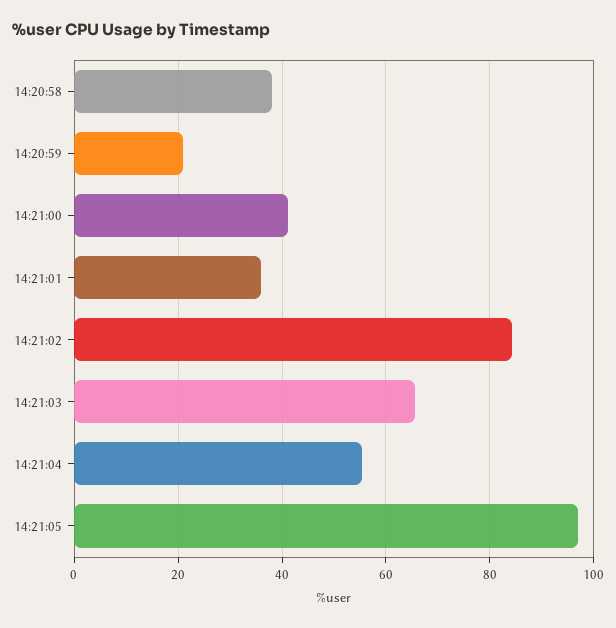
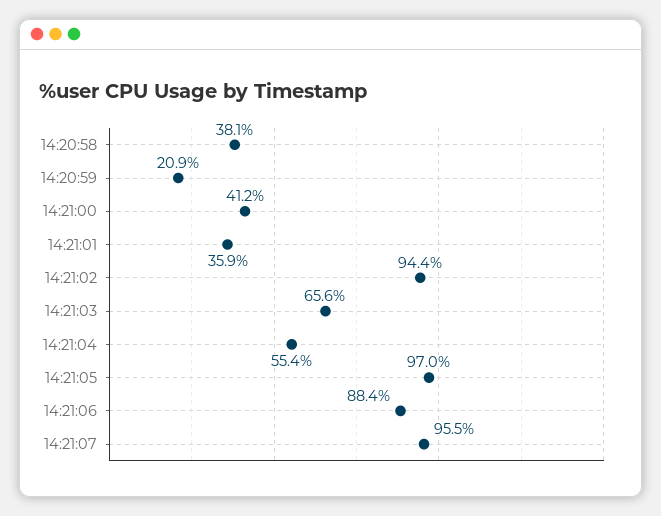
14:21:02: 84 -> 94.4
14:21:06: none -> 88.4
14:21:07: none -> 95.5

